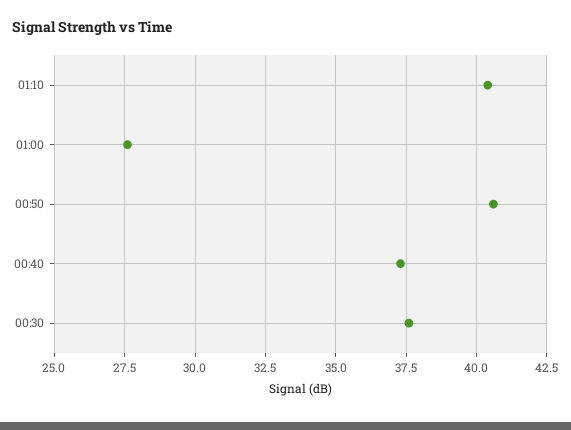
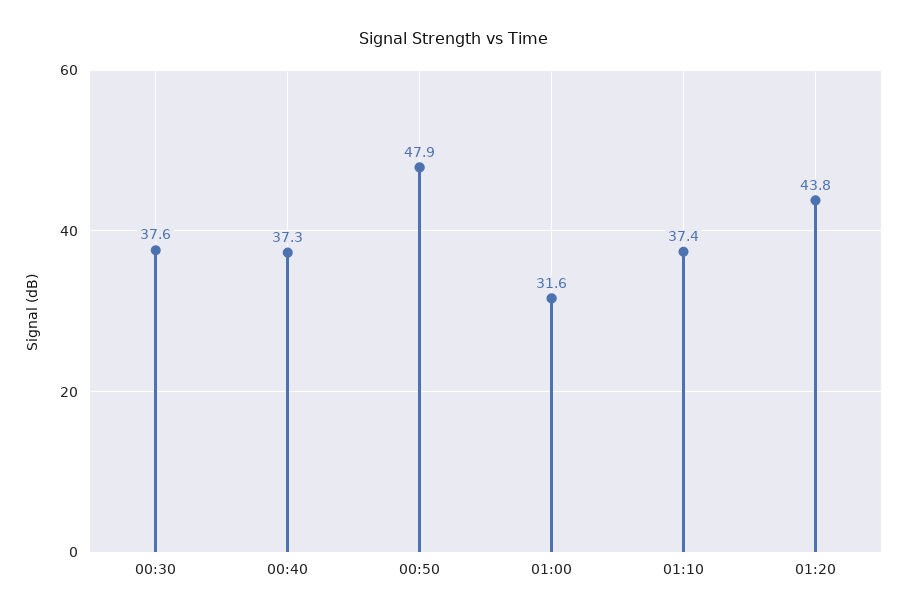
01:10: 40.5 -> 37.4
01:00: 27.5 -> 31.6
00:50: 40.5 -> 47.9
01:20: none -> 43.8

